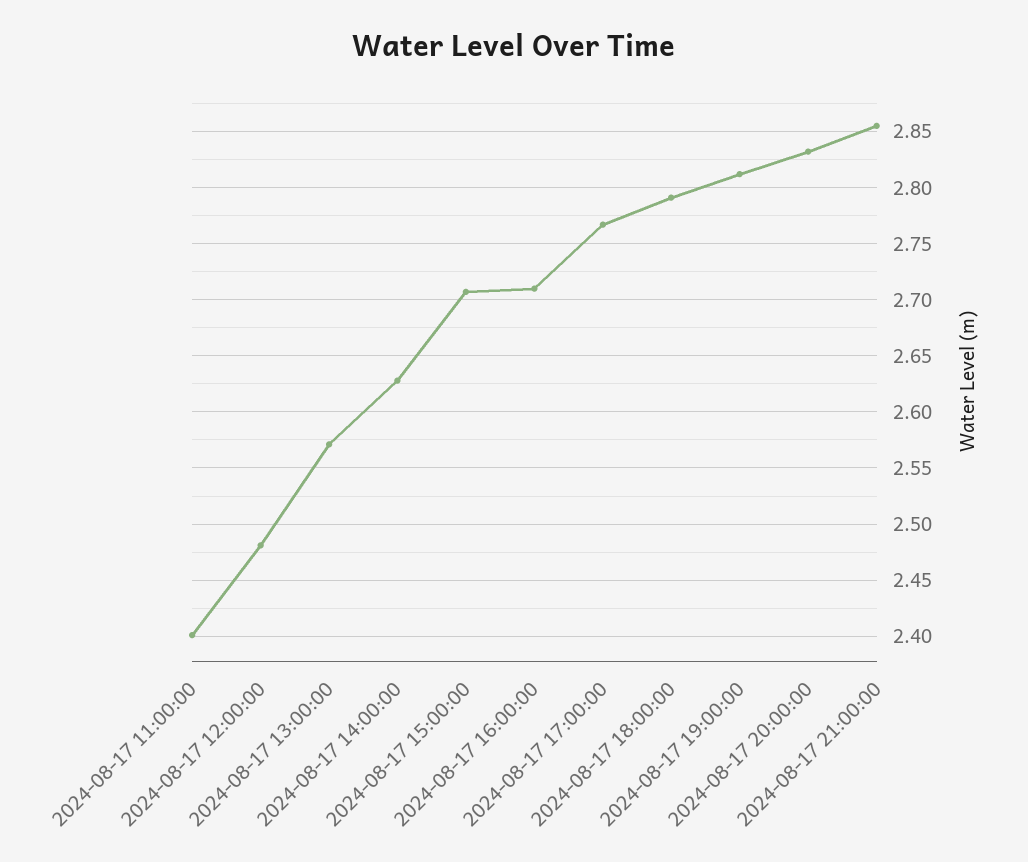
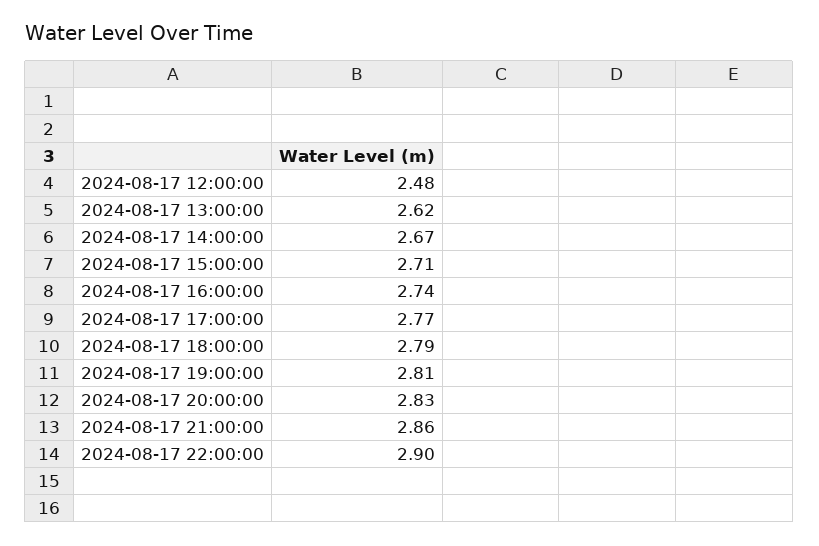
2024-08-17 11:00:00: 2.4 -> none
2024-08-17 13:00:00: 2.57 -> 2.62
2024-08-17 14:00:00: 2.63 -> 2.67
2024-08-17 16:00:00: 2.71 -> 2.74
2024-08-17 22:00:00: none -> 2.9

